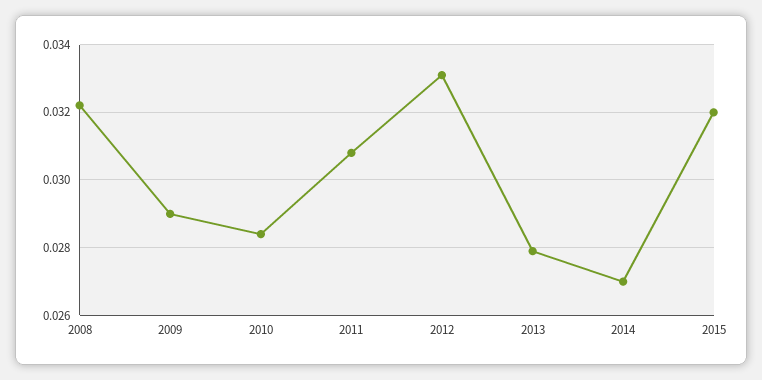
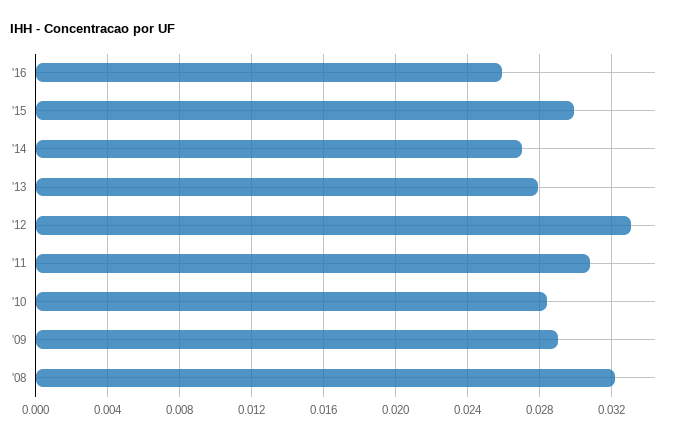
2015: 0.032 -> 0.03
'16: none -> 0.026

